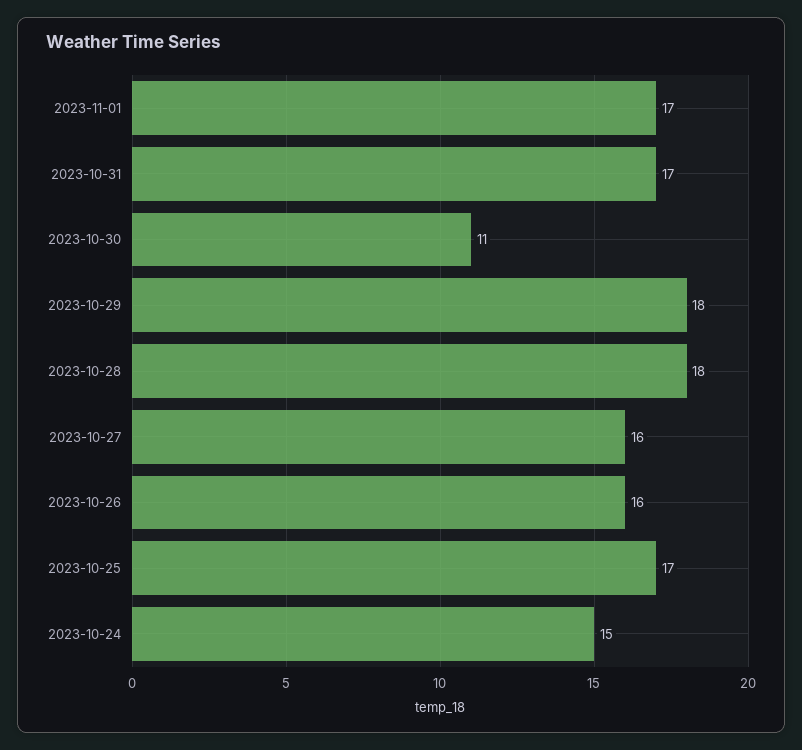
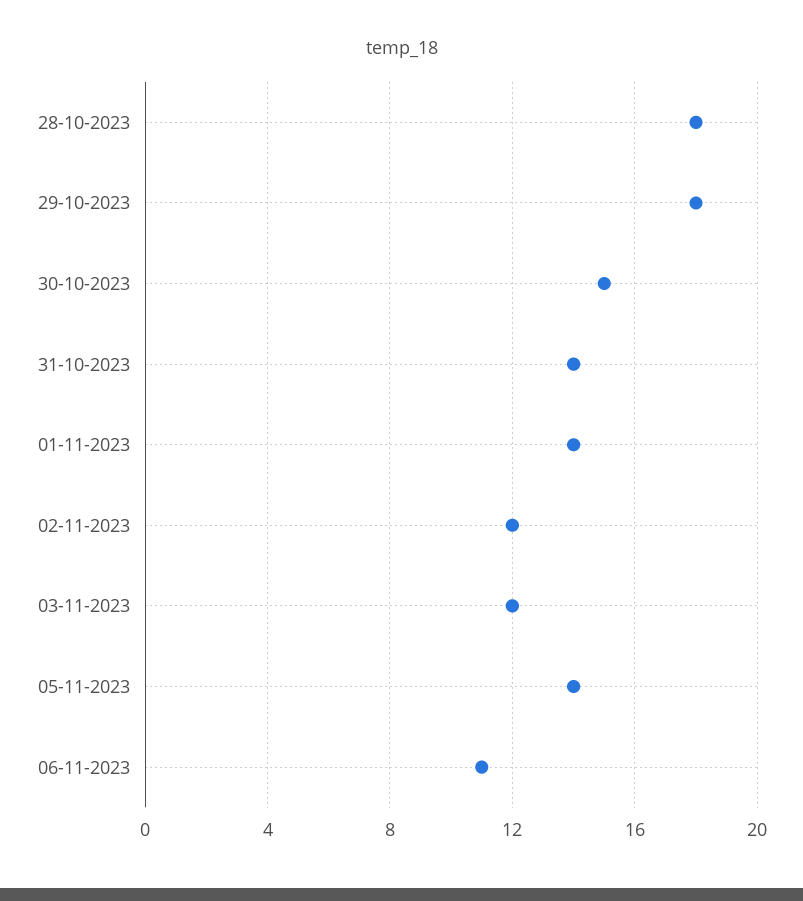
2023-11-01: 17 -> 14
2023-10-31: 17 -> 14
2023-10-30: 11 -> 15
2023-10-27: 16 -> none
2023-10-26: 16 -> none
2023-10-25: 17 -> none
2023-10-24: 15 -> none
02-11-2023: none -> 12
03-11-2023: none -> 12
05-11-2023: none -> 14
06-11-2023: none -> 11

